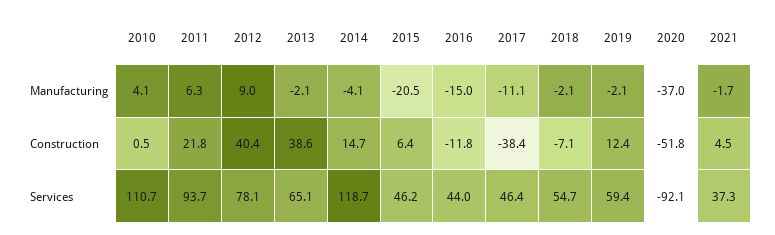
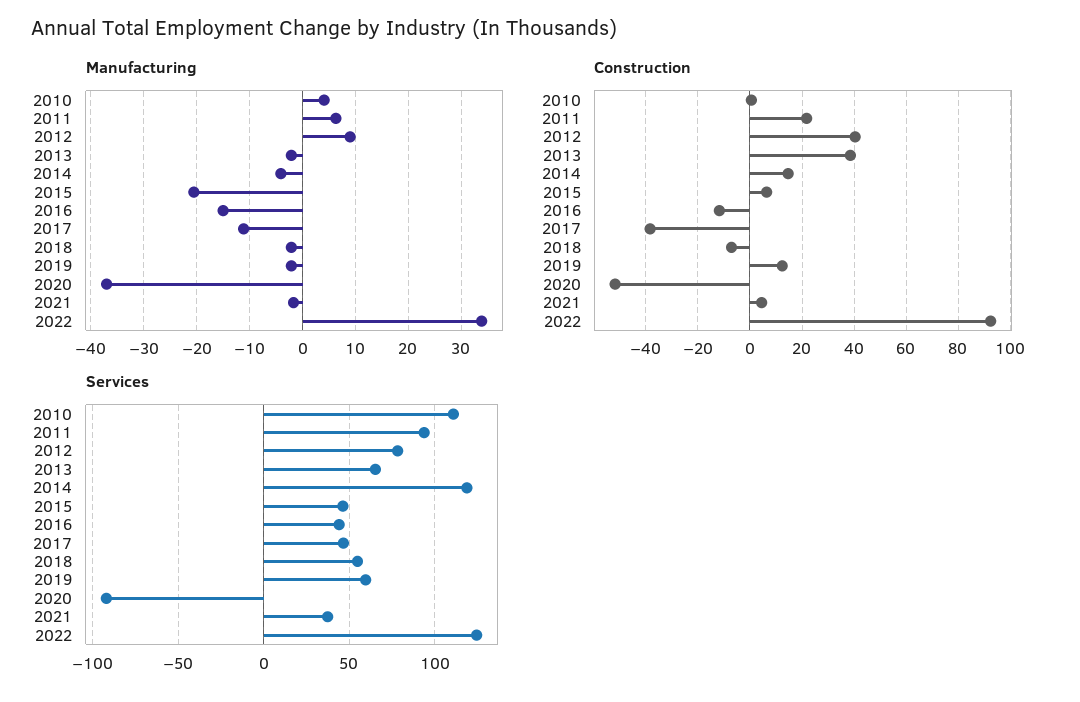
Manufacturing, 2022: none -> 34
Construction, 2022: none -> 92.5
Services, 2022: none -> 125

